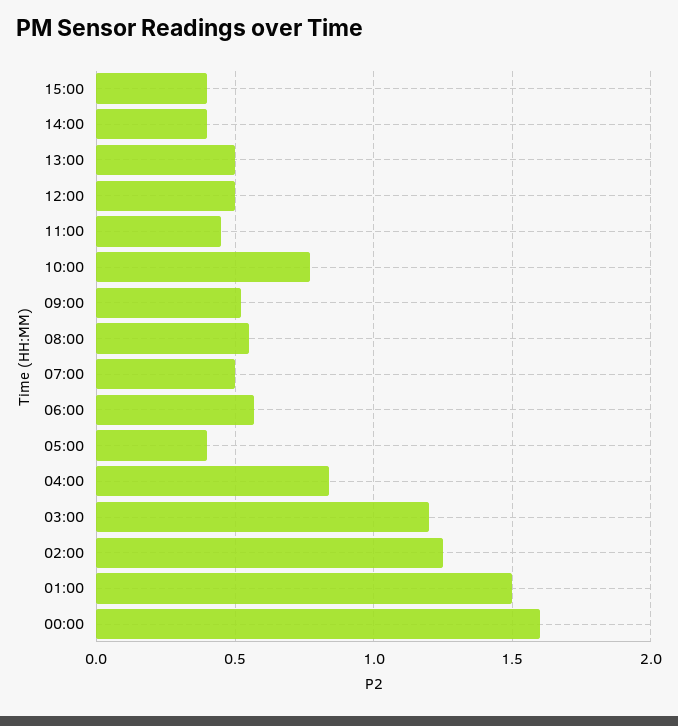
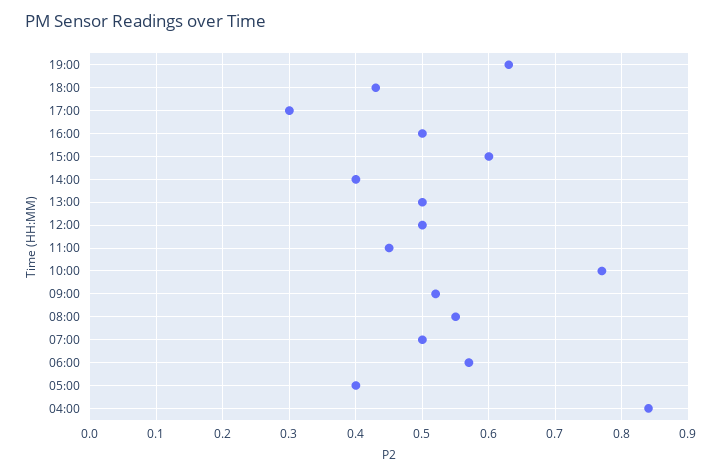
15:00: 0.4 -> 0.6
03:00: 1.2 -> none
02:00: 1.25 -> none
01:00: 1.5 -> none
00:00: 1.6 -> none
19:00: none -> 0.63
18:00: none -> 0.43
17:00: none -> 0.3
16:00: none -> 0.5

